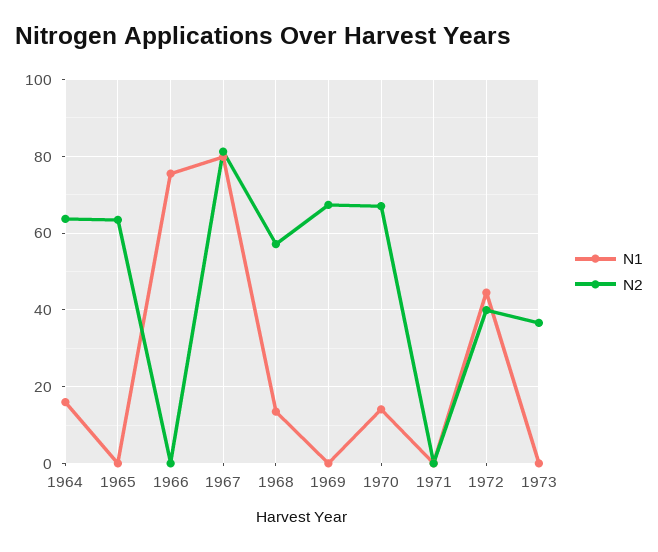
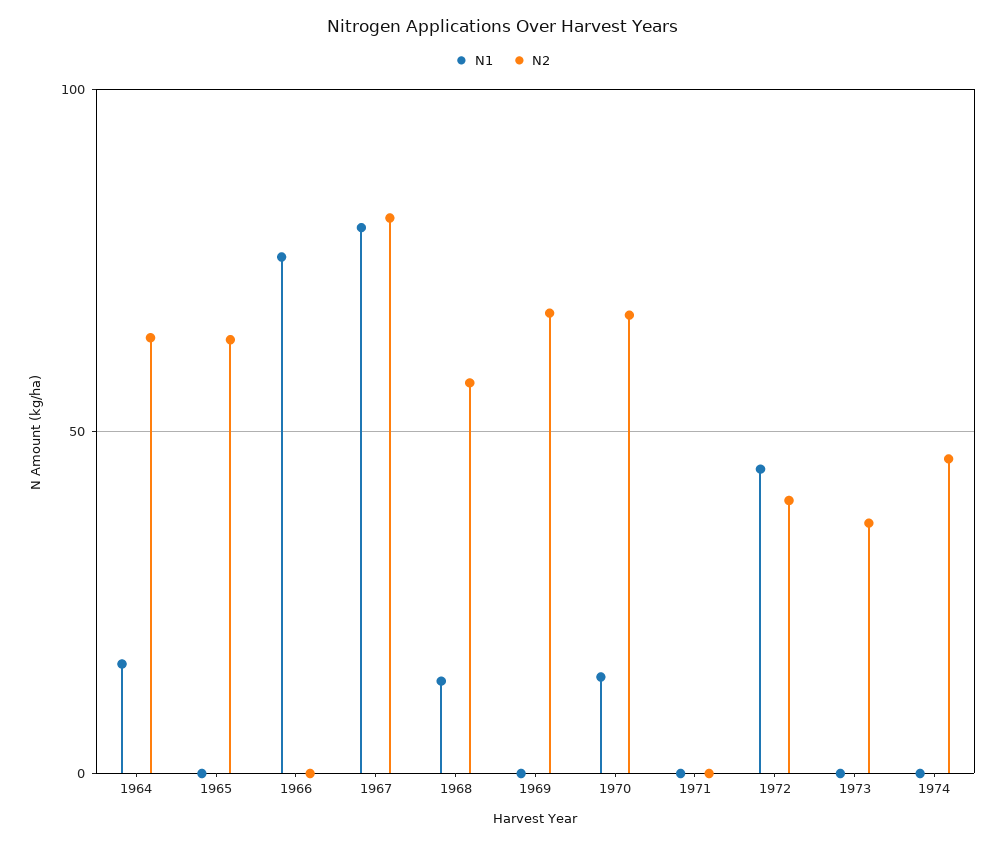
N1, 1974: none -> 0
N2, 1974: none -> 45

